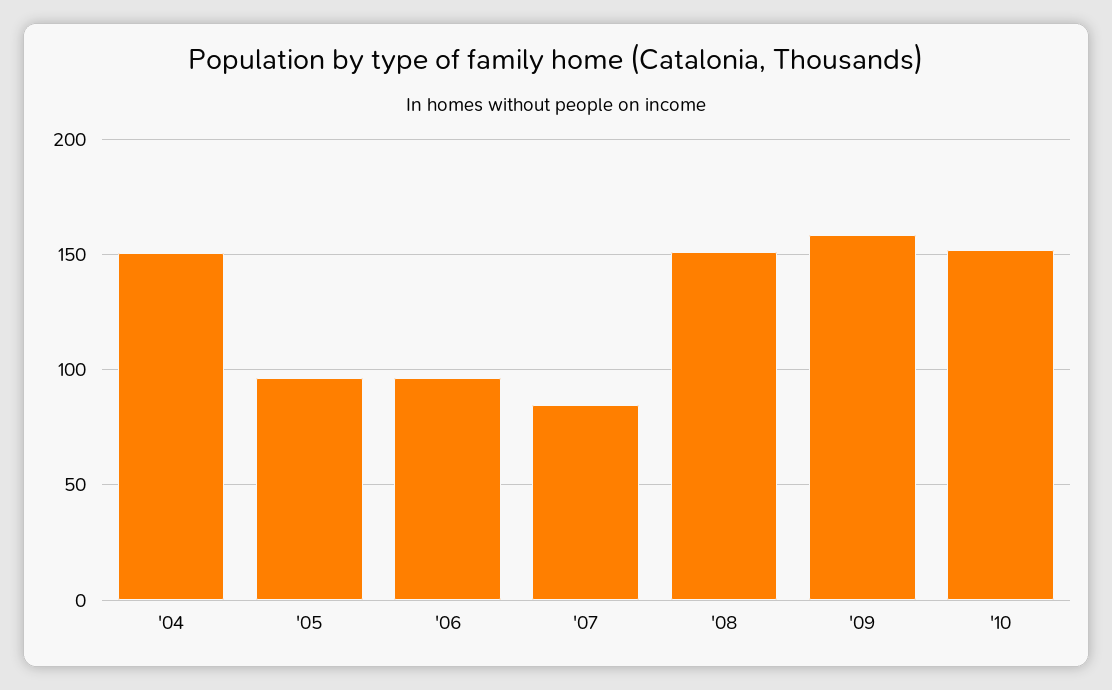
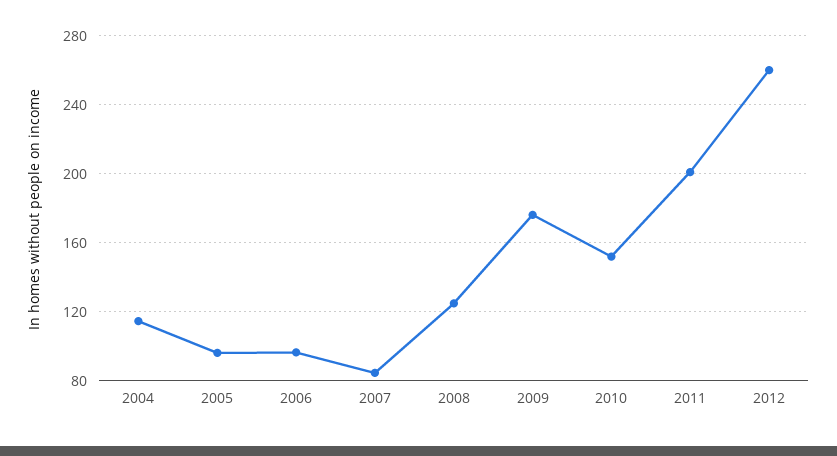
'04: 150 -> 115
'08: 150 -> 125
'09: 160 -> 175
2011: none -> 200
2012: none -> 260

